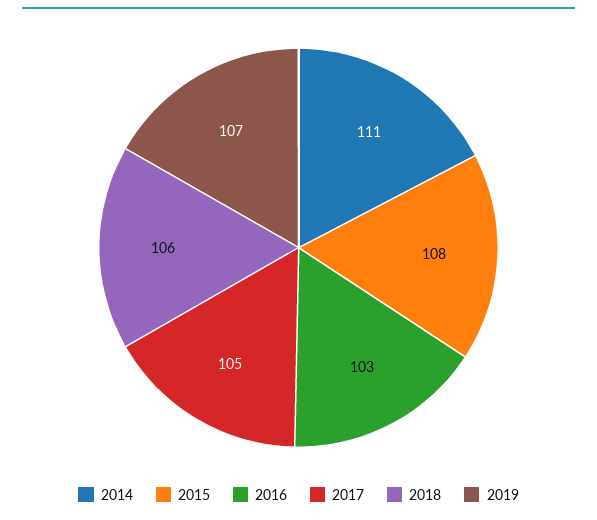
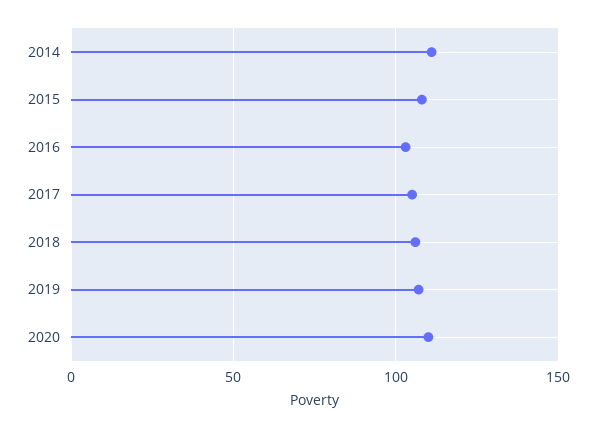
2020: none -> 110

